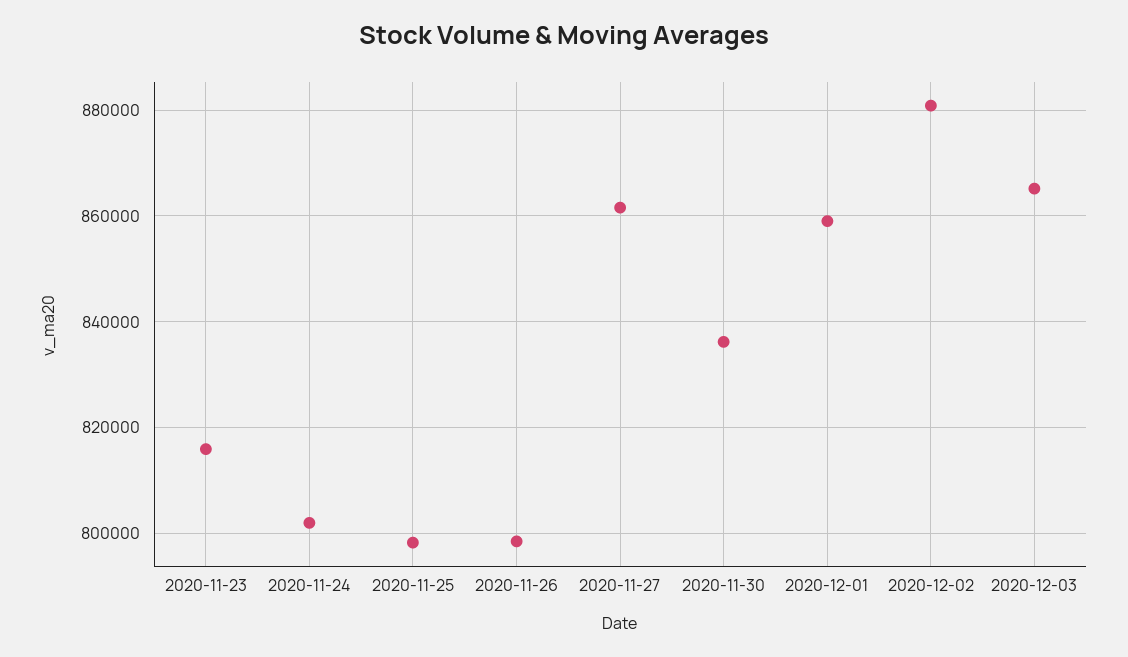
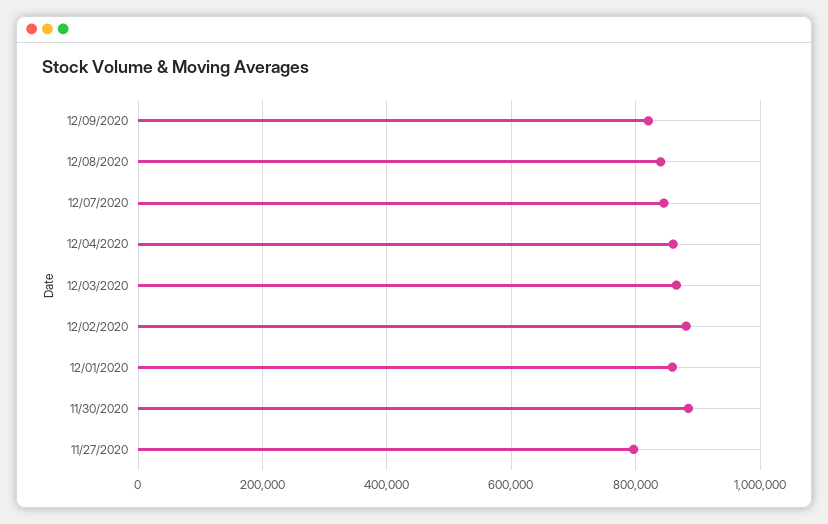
2020-11-23: 816000 -> none
2020-11-24: 802000 -> none
2020-11-25: 798000 -> none
2020-11-26: 798000 -> none
2020-11-27: 862000 -> 800000
2020-11-30: 836000 -> 880000
12/09/2020: none -> 820000
12/08/2020: none -> 840000
12/07/2020: none -> 840000
12/04/2020: none -> 860000

